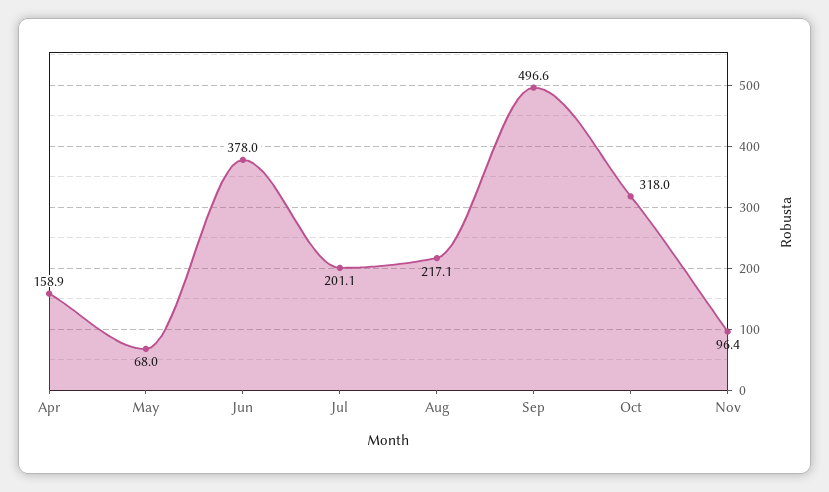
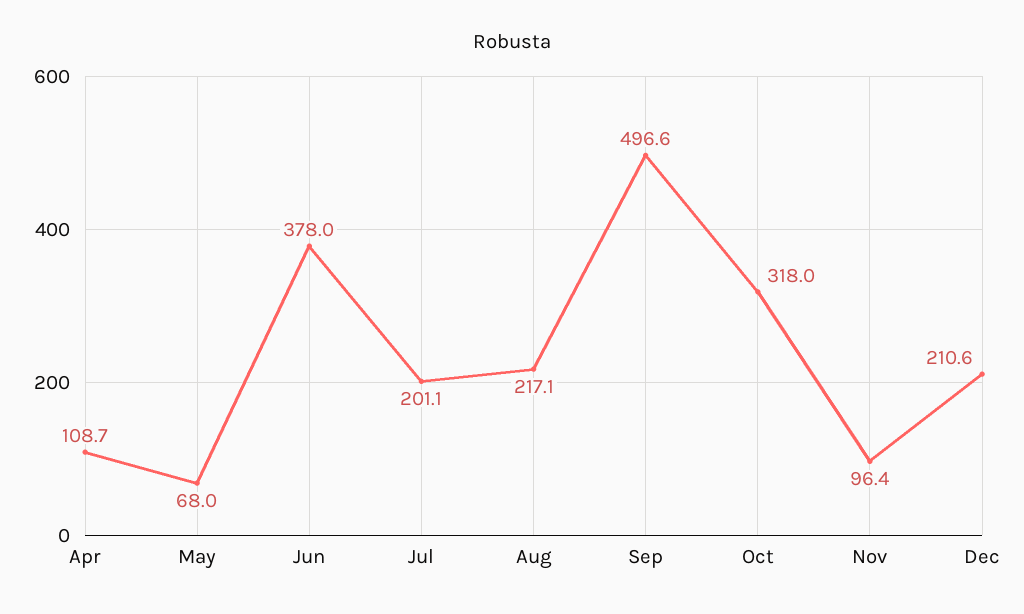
Apr: 158.9 -> 108.7
Dec: none -> 210.6

